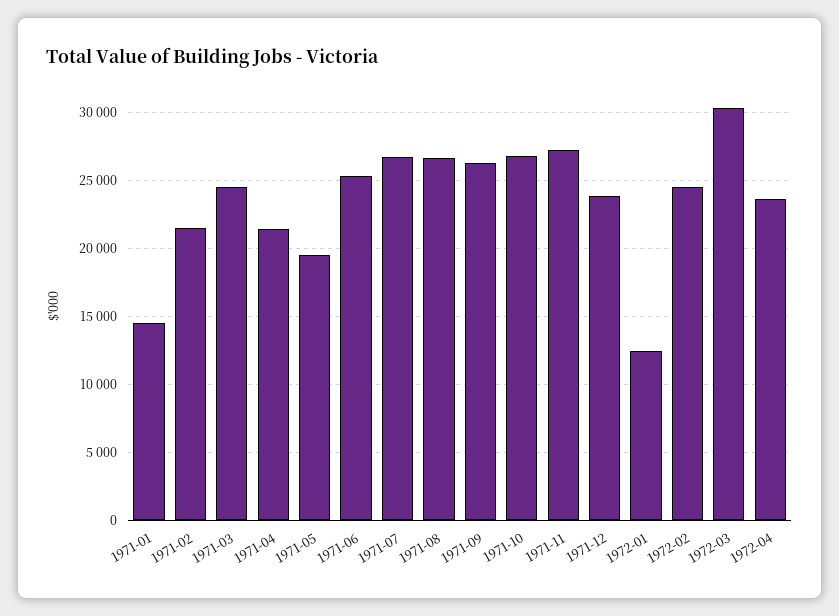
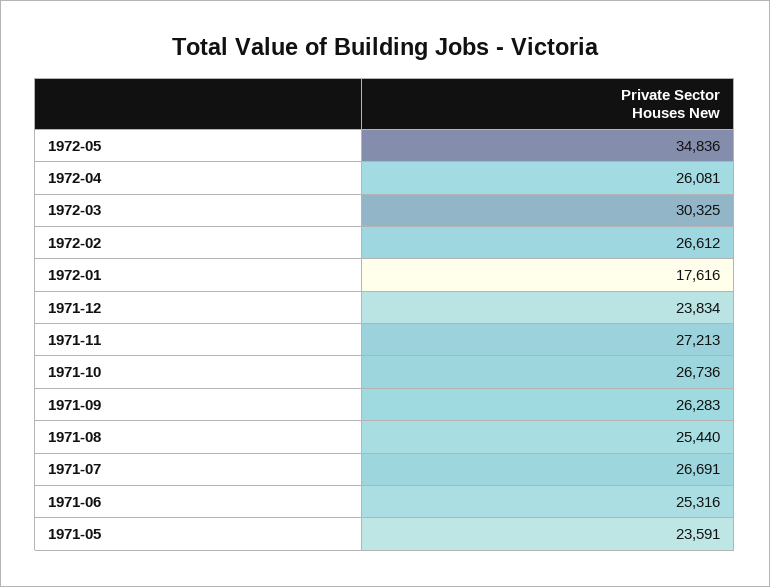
1971-01: 14500 -> none
1971-02: 21500 -> none
1971-03: 24500 -> none
1971-04: 21500 -> none
1971-05: 19500 -> 23591
1971-08: 26500 -> 25440
1972-01: 12500 -> 17616
1972-02: 24500 -> 26612
1972-04: 23500 -> 26081
1972-05: none -> 34836

